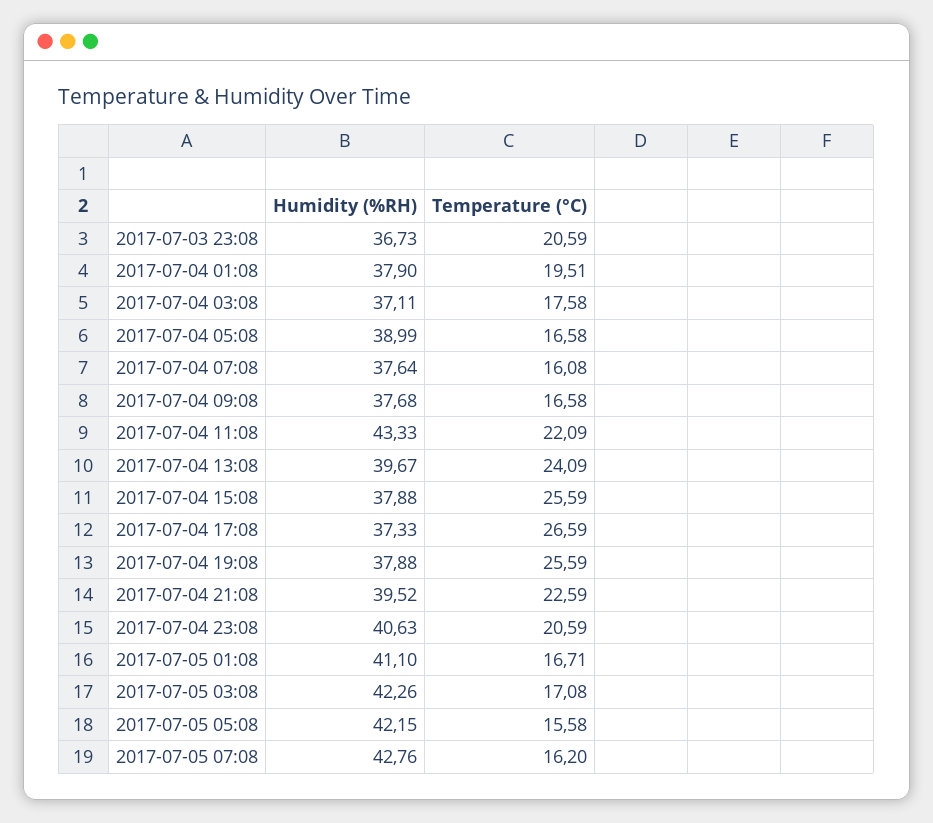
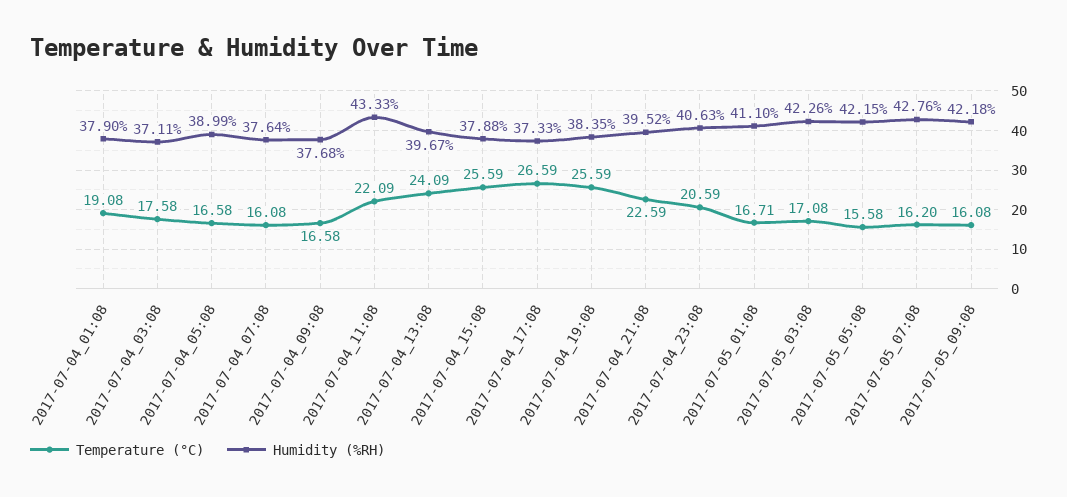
Humidity (%RH), 2017-07-03 23:08: 36.73 -> none
Temperature (°C), 2017-07-03 23:08: 20.59 -> none
Temperature (°C), 2017-07-04 01:08: 19.51 -> 19.08
Humidity (%RH), 2017-07-04 19:08: 37.88 -> 38.35
Temperature (°C), 2017-07-05_09:08: none -> 16.08
Humidity (%RH), 2017-07-05_09:08: none -> 42.18

